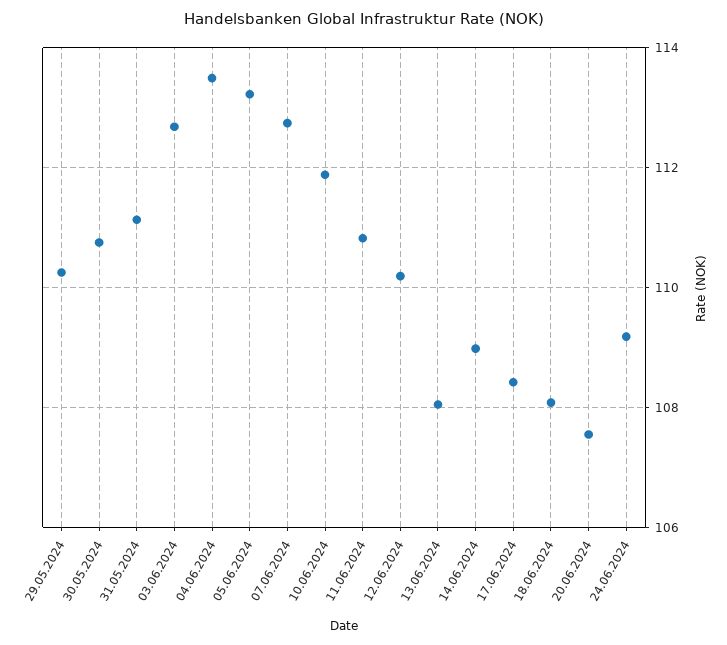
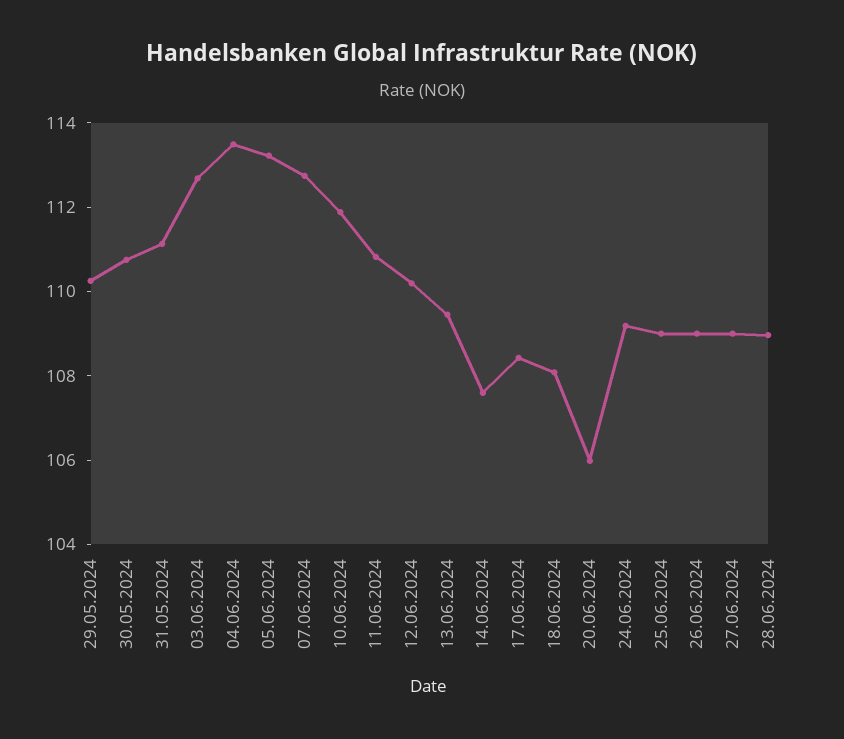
13.06.2024: 108 -> 109.5
14.06.2024: 109 -> 107.5
20.06.2024: 107.6 -> 106
25.06.2024: none -> 109
26.06.2024: none -> 109
27.06.2024: none -> 109
28.06.2024: none -> 109

